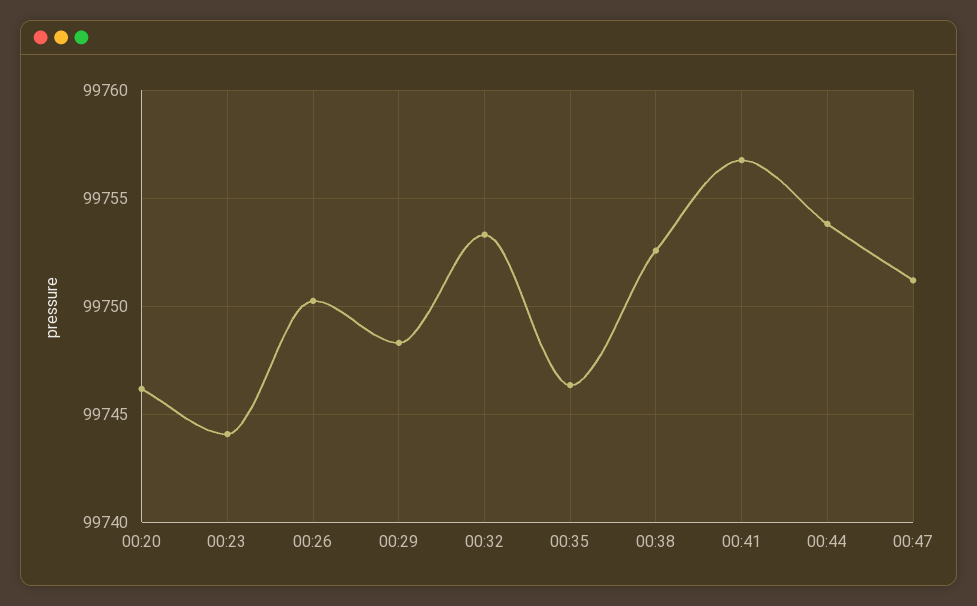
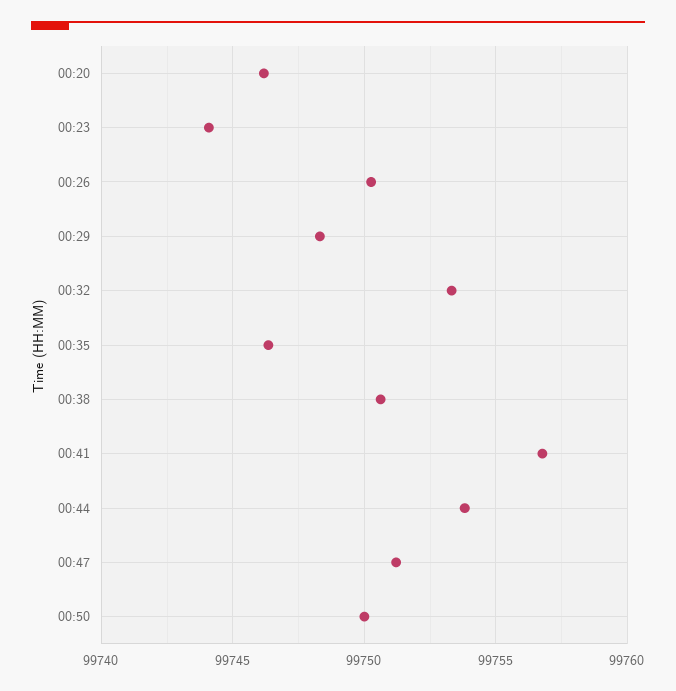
00:38: 99752.5 -> 99750.5
00:50: none -> 99750

